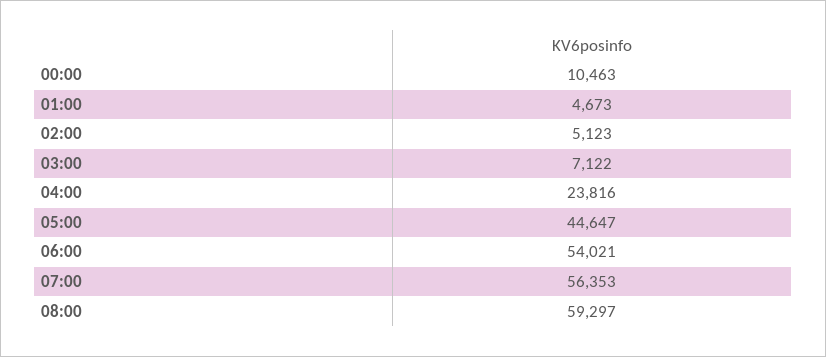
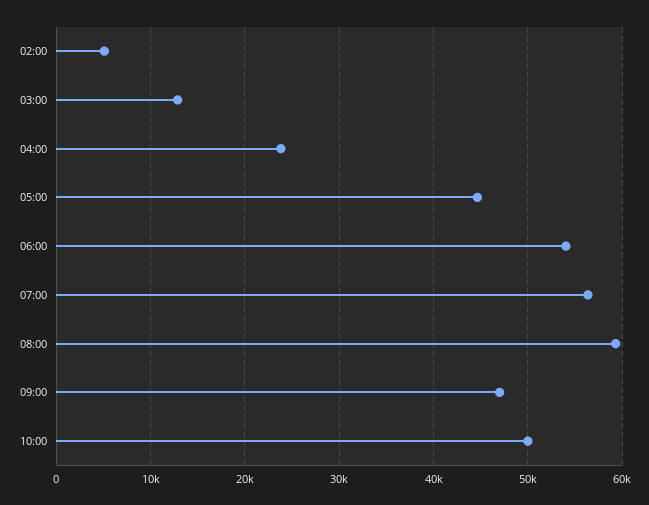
00:00: 10463 -> none
01:00: 4673 -> none
03:00: 7122 -> 13000
09:00: none -> 47000
10:00: none -> 50000

